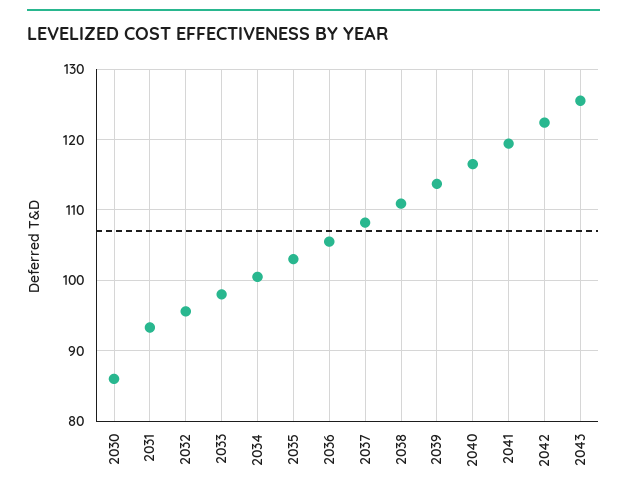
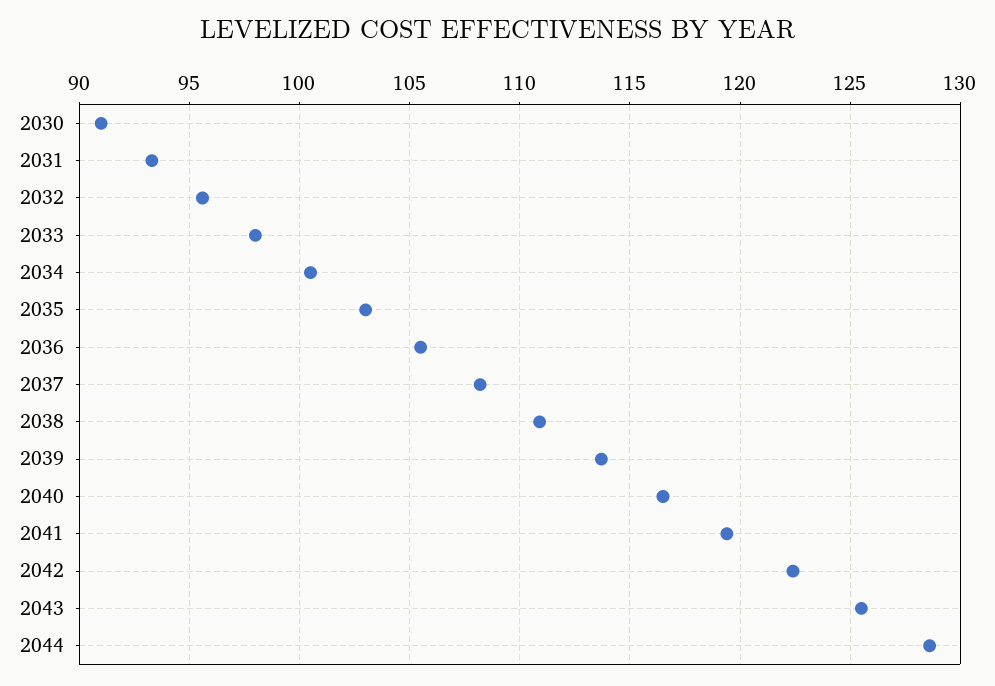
2030: 86 -> 91
2044: none -> 128.5

